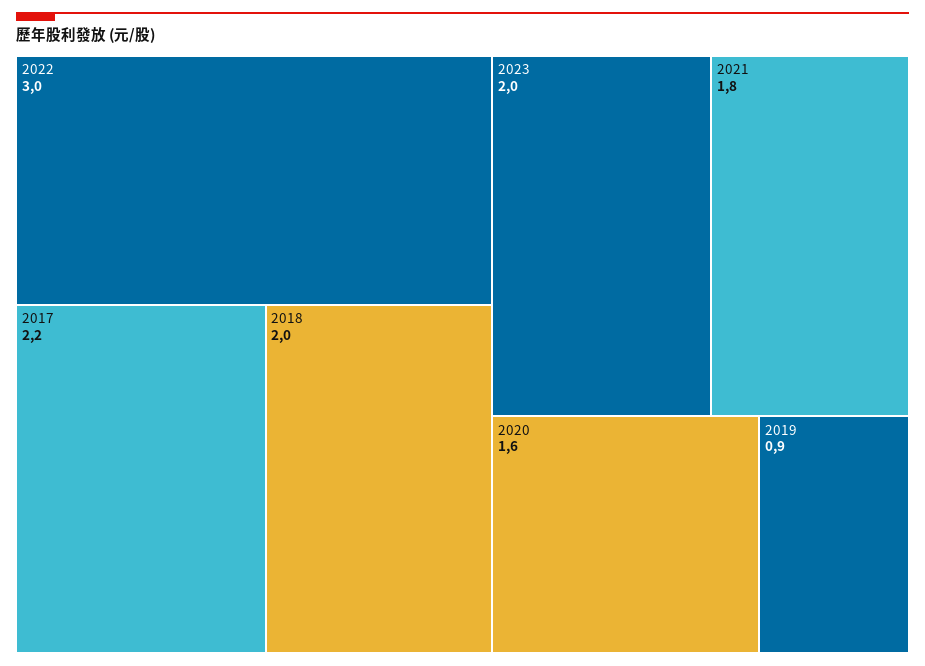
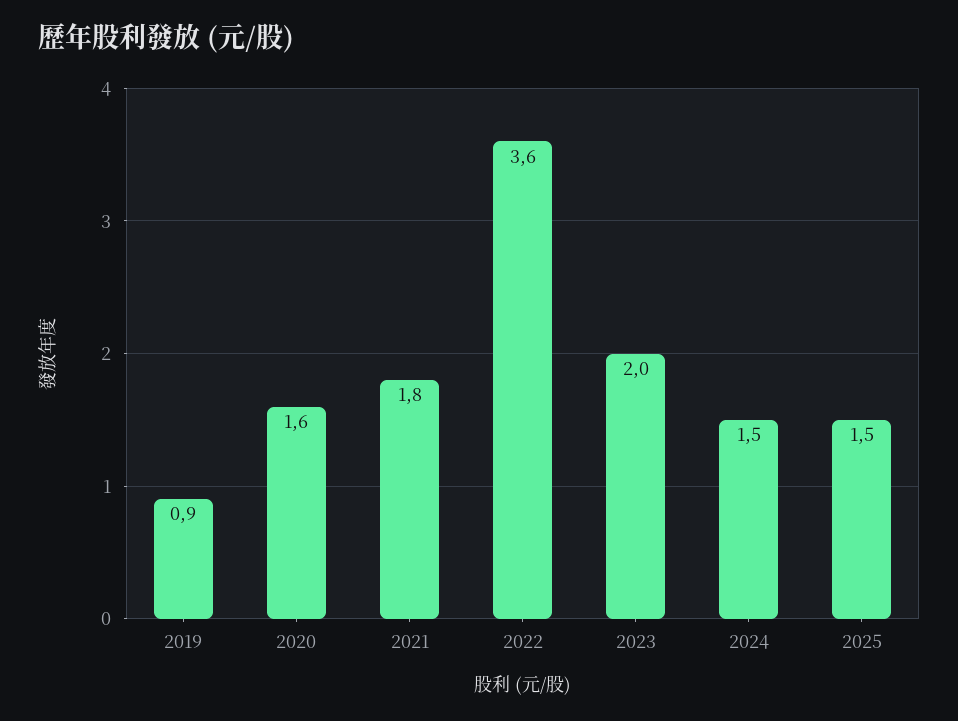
2022: 3 -> 3.6
2017: 2.2 -> none
2018: 2 -> none
2024: none -> 1.5
2025: none -> 1.5

